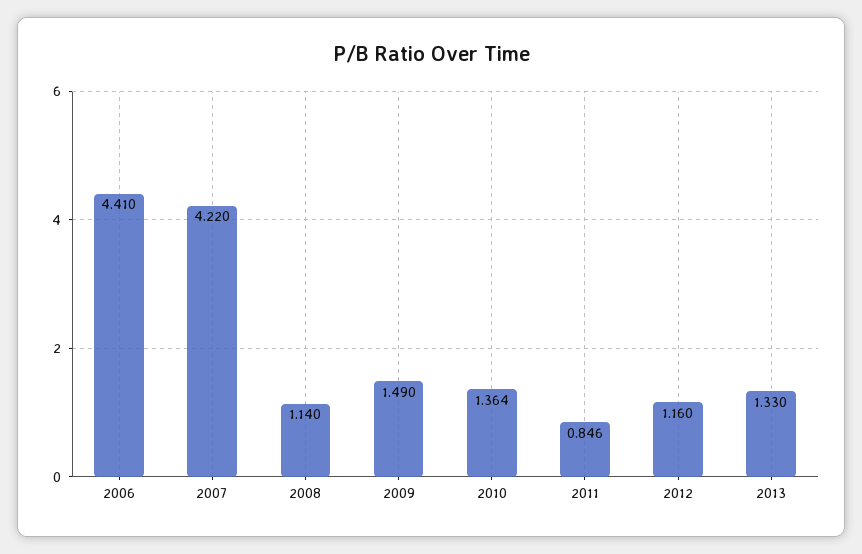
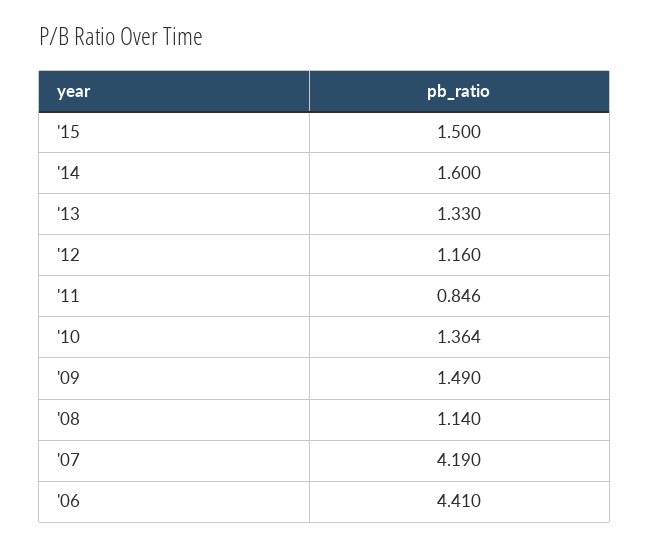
2007: 4.22 -> 4.19
'15: none -> 1.5
'14: none -> 1.6

